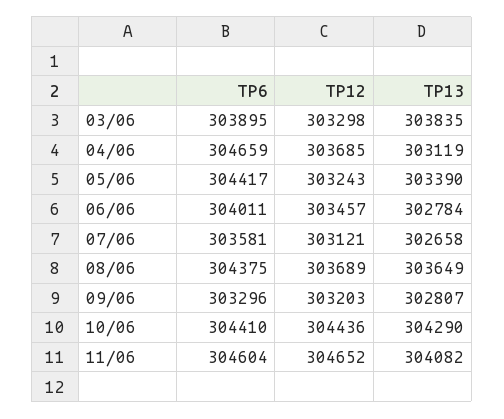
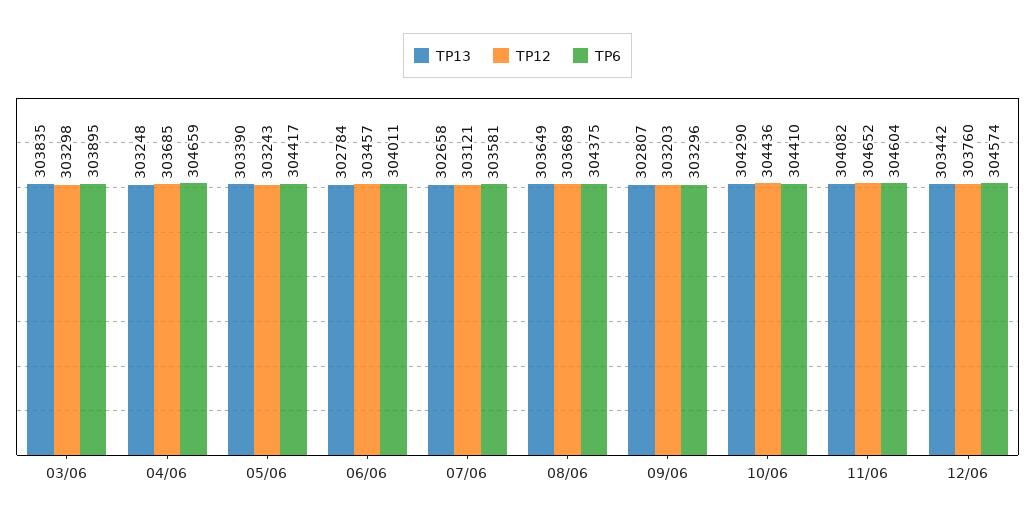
TP13, 04/06: 303119 -> 303248
TP13, 12/06: none -> 303442
TP12, 12/06: none -> 303760
TP6, 12/06: none -> 304574

